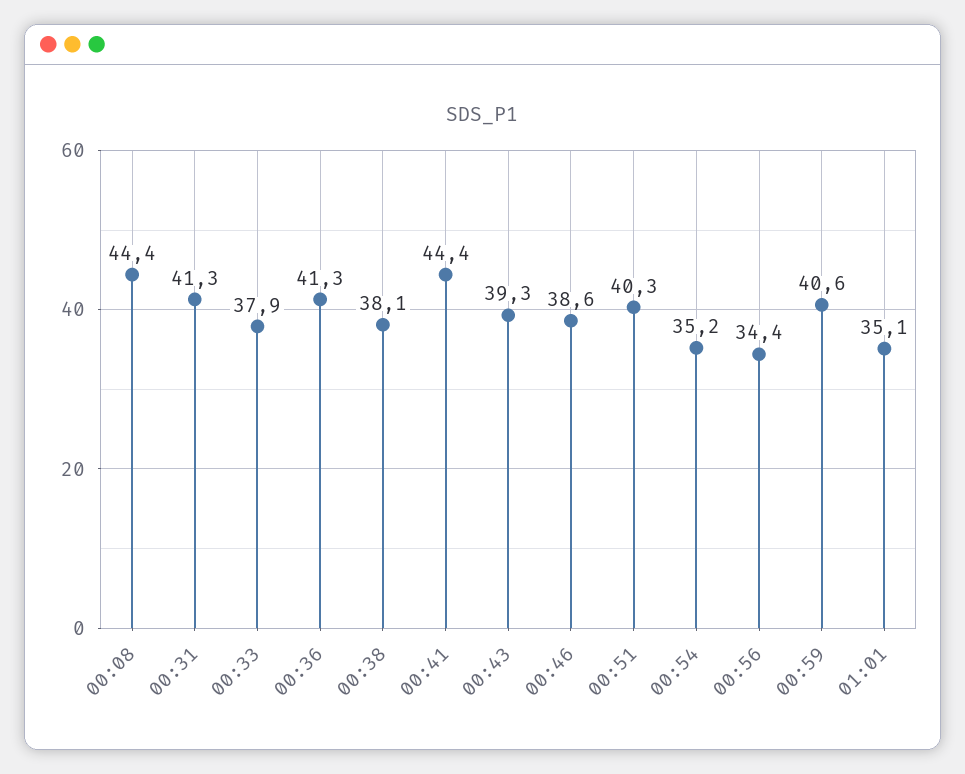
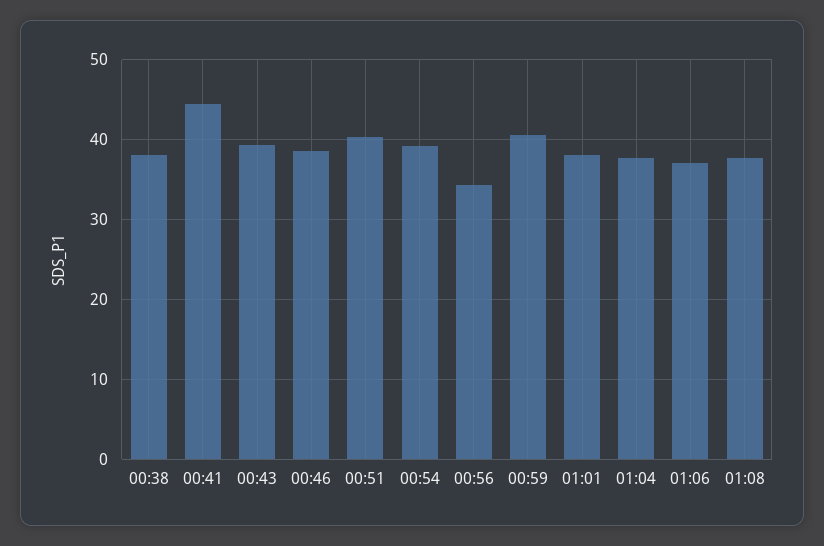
00:08: 44.4 -> none
00:31: 41.3 -> none
00:33: 37.9 -> none
00:36: 41.3 -> none
00:54: 35.2 -> 39
01:01: 35.1 -> 38
01:04: none -> 38
01:06: none -> 37
01:08: none -> 38

